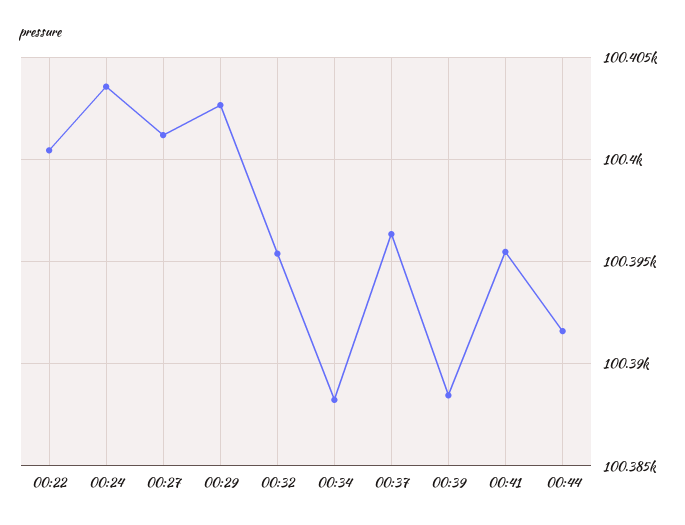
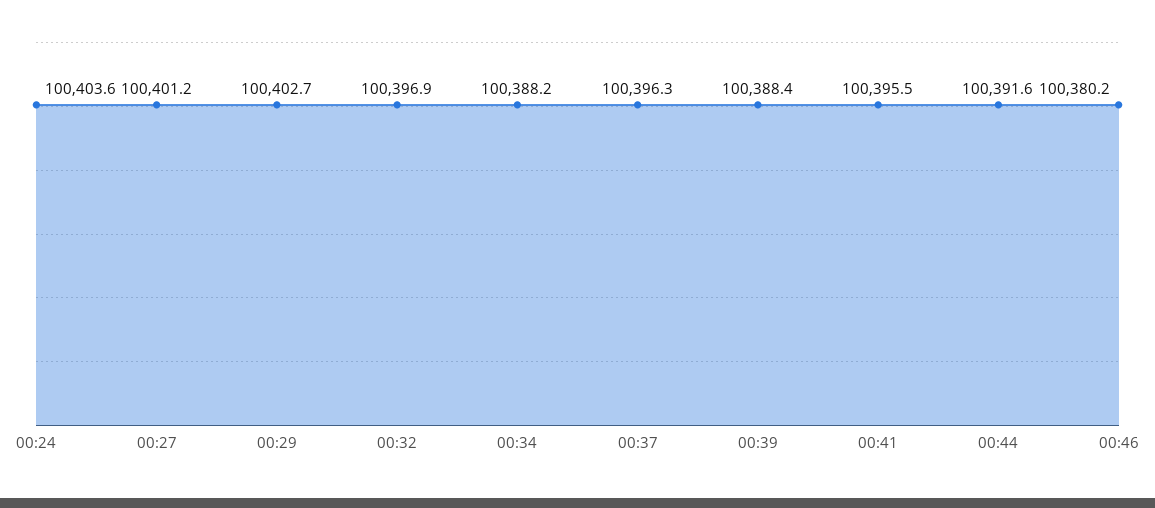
00:22: 100400.5 -> none
00:32: 100395.5 -> 100396.9
00:46: none -> 100380.2

